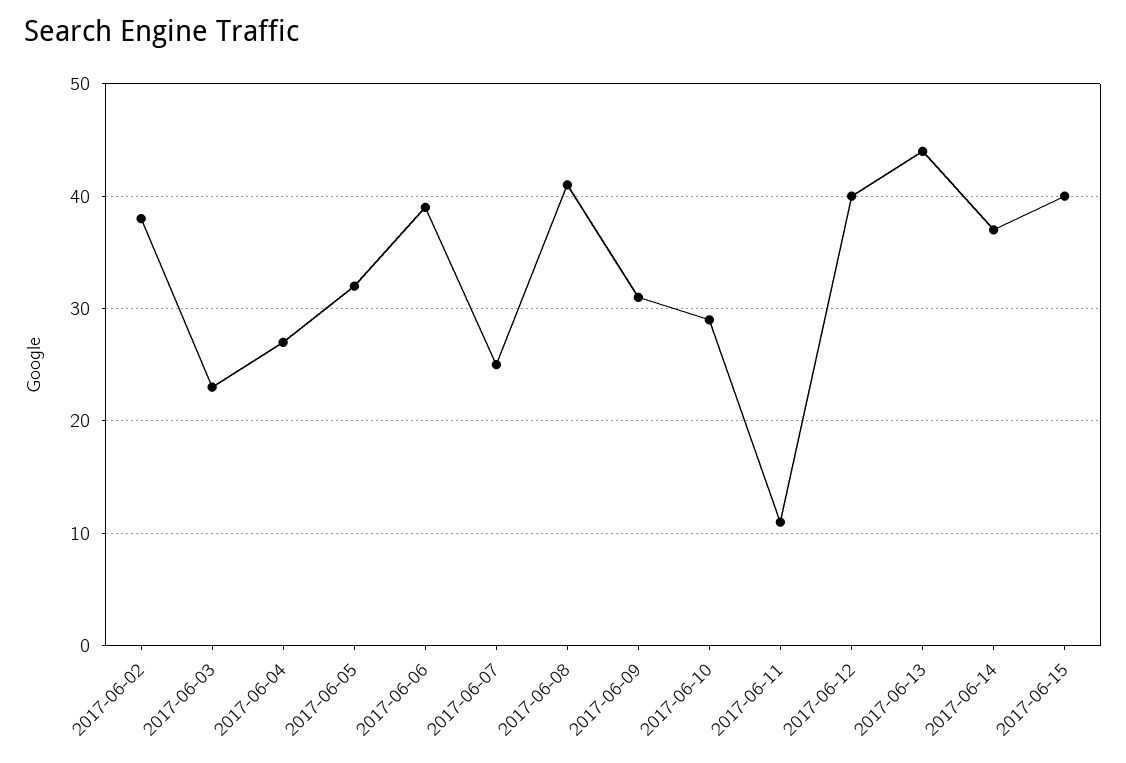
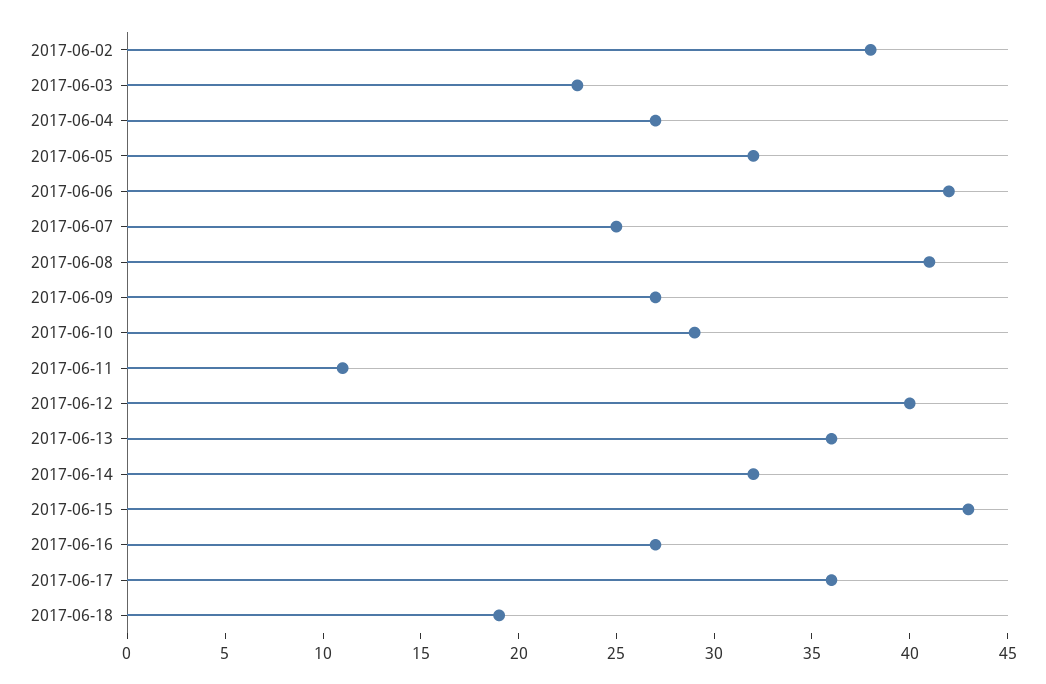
2017-06-06: 39 -> 42
2017-06-09: 31 -> 27
2017-06-13: 44 -> 36
2017-06-14: 37 -> 32
2017-06-15: 40 -> 43
2017-06-16: none -> 27
2017-06-17: none -> 36
2017-06-18: none -> 19

